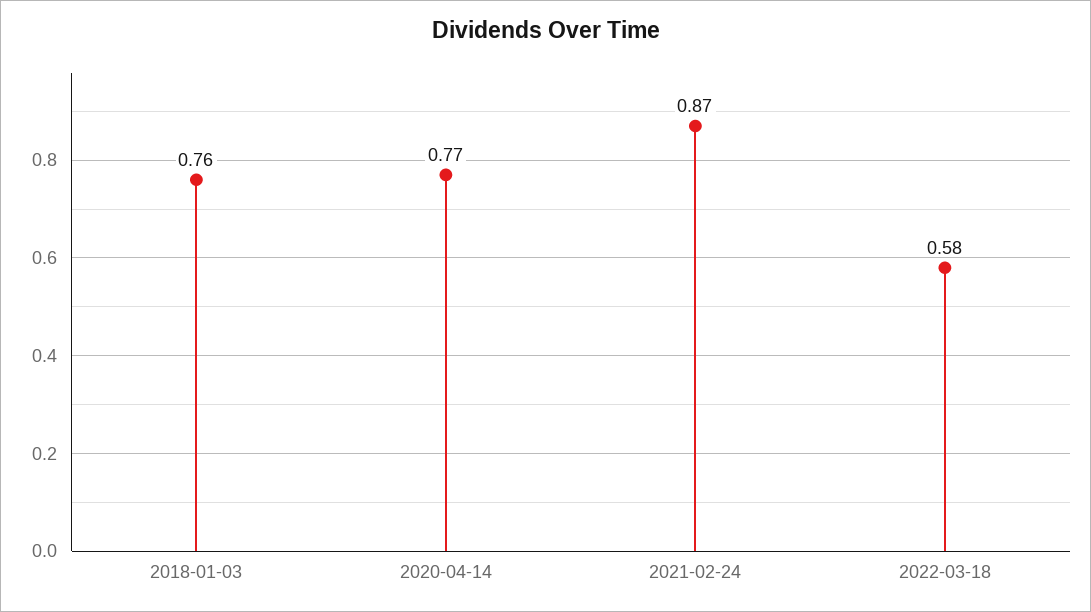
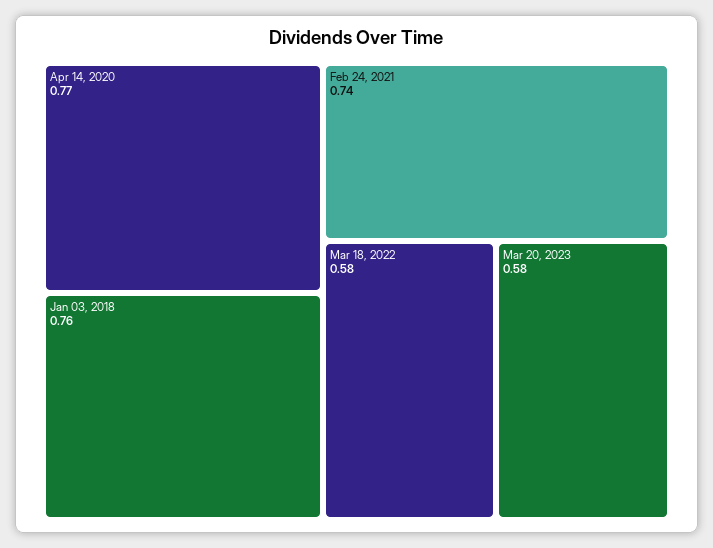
2021-02-24: 0.87 -> 0.74
Mar 20, 2023: none -> 0.58

